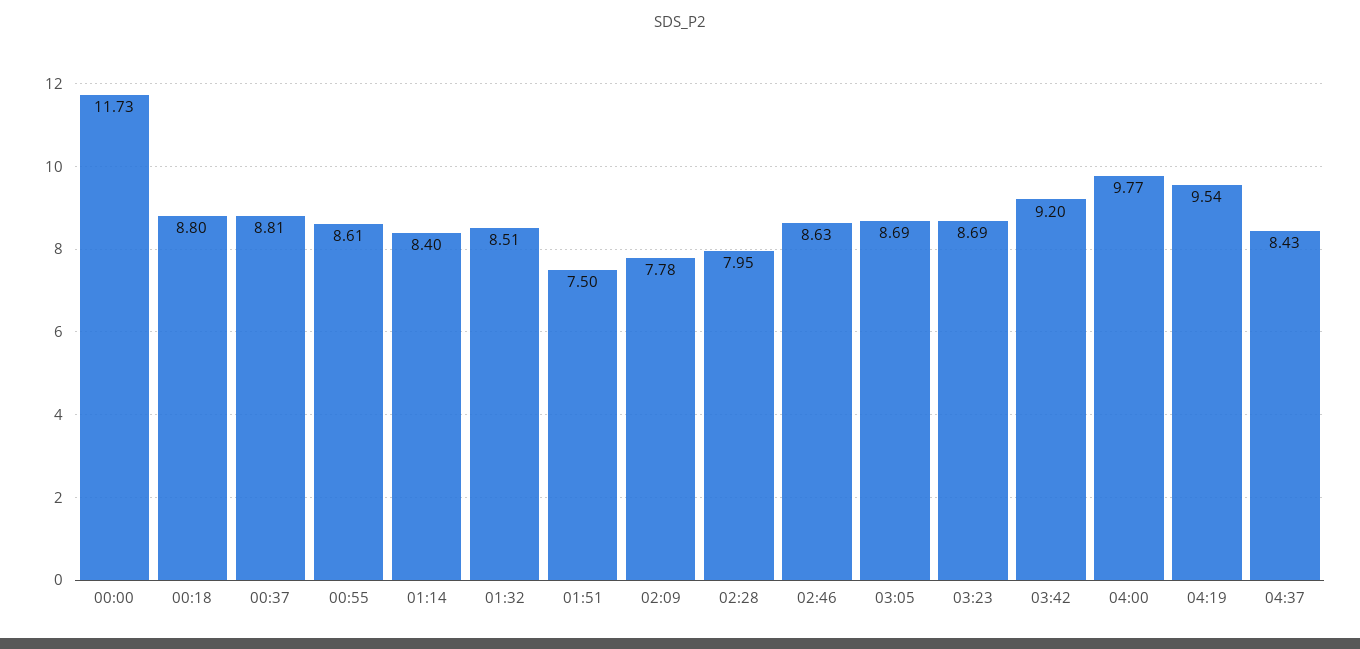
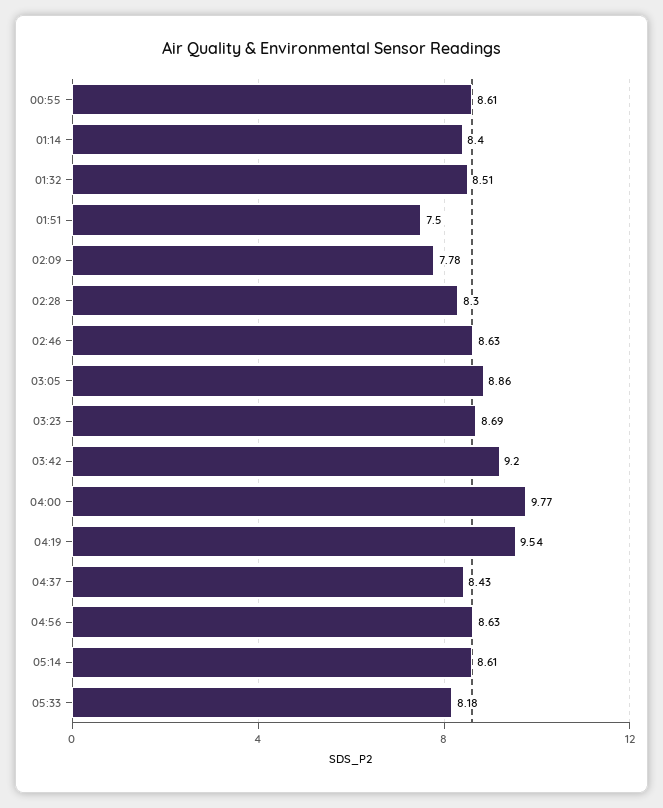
00:00: 11.73 -> none
00:18: 8.8 -> none
00:37: 8.81 -> none
02:28: 7.95 -> 8.3
03:05: 8.69 -> 8.86
04:56: none -> 8.63
05:14: none -> 8.61
05:33: none -> 8.18

